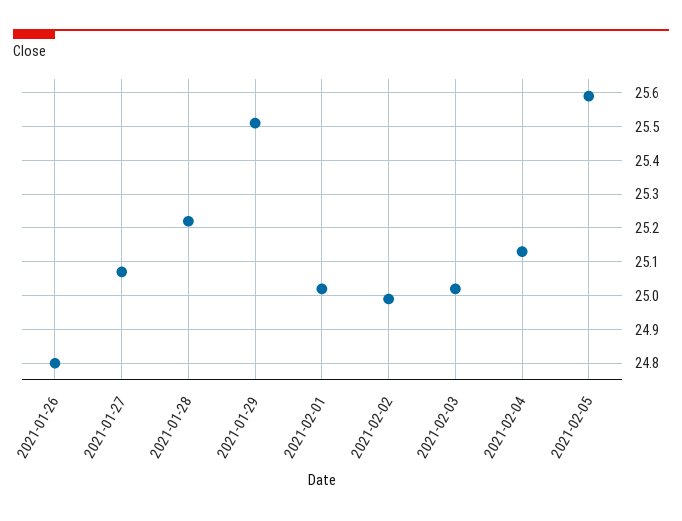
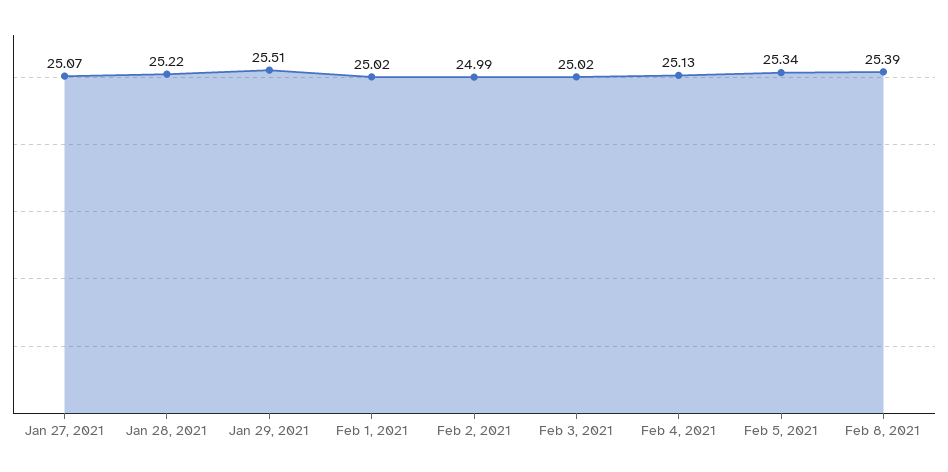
2021-01-26: 24.8 -> none
2021-02-05: 25.6 -> 25.34
Feb 8, 2021: none -> 25.39

